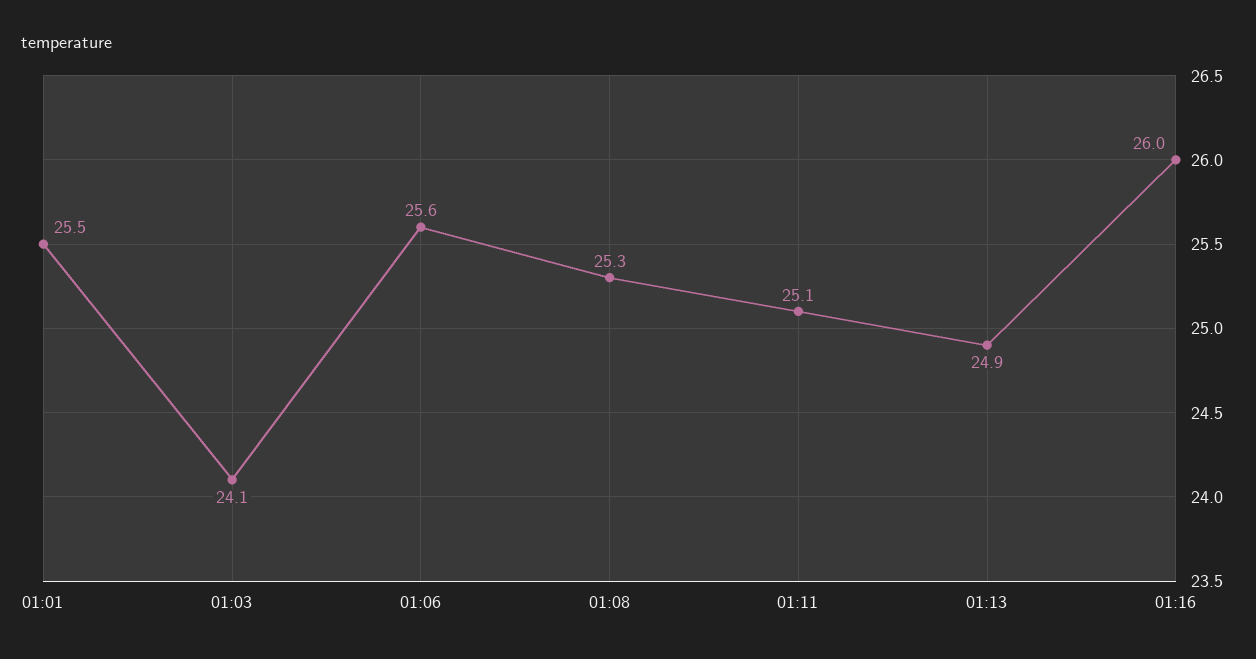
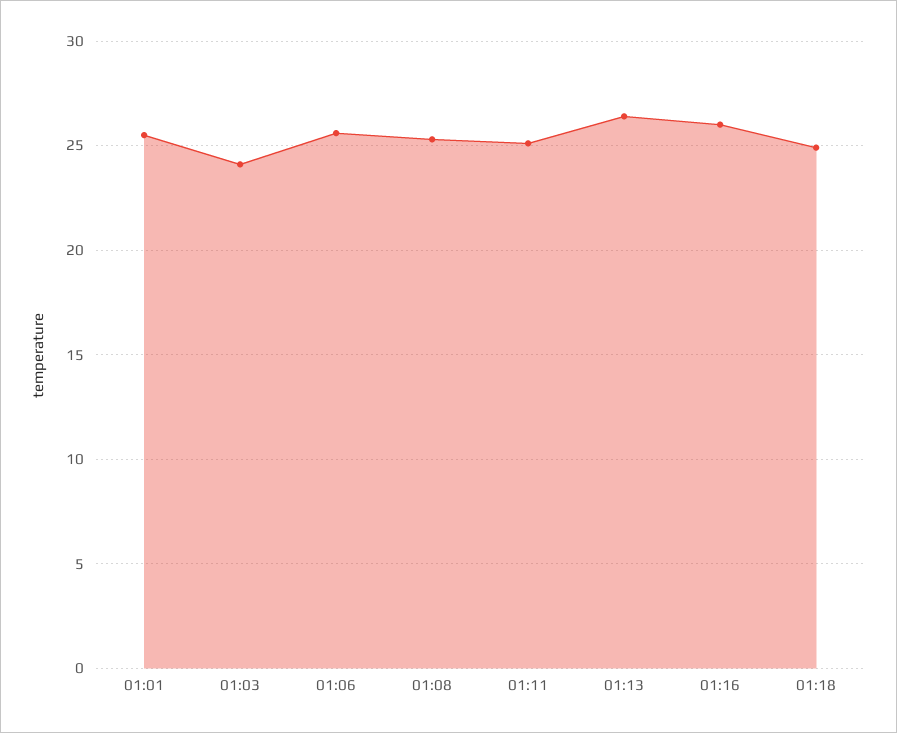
01:13: 24.9 -> 26.5
01:18: none -> 25

